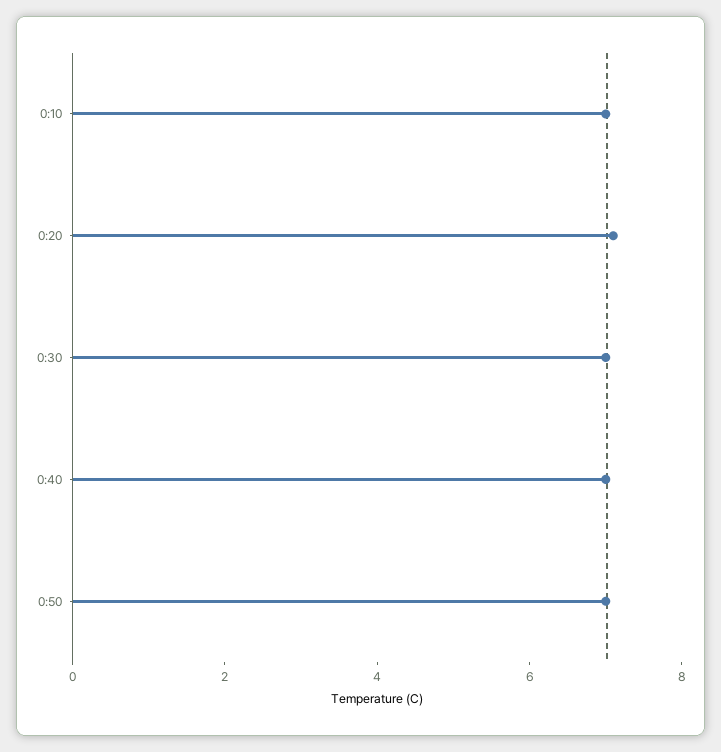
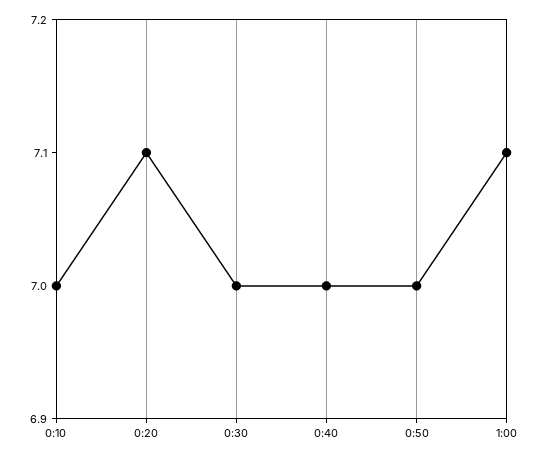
1:00: none -> 7.1

